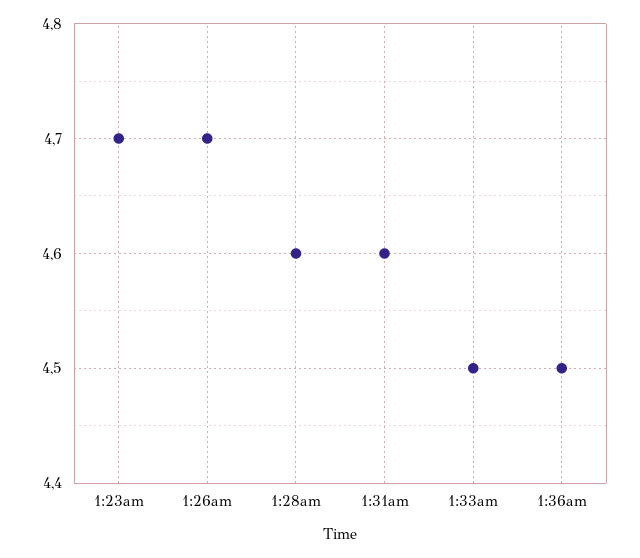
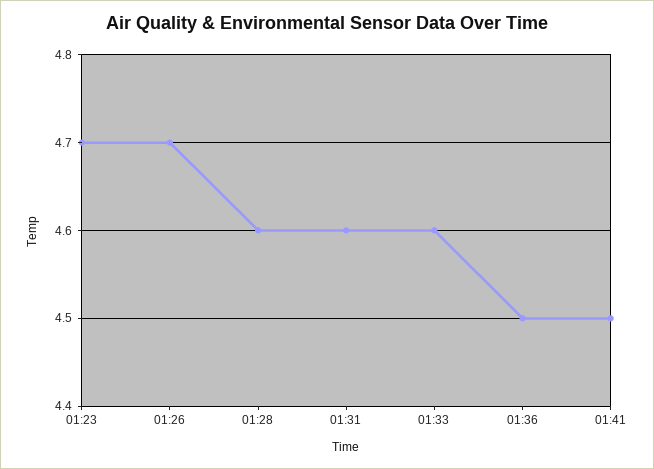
1:33am: 4.5 -> 4.6
01:41: none -> 4.5

